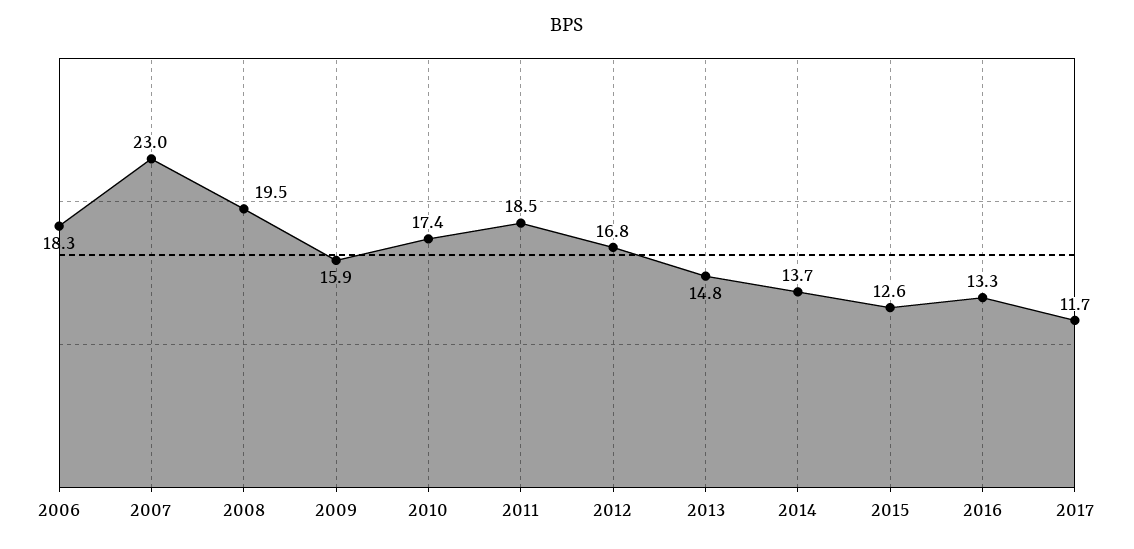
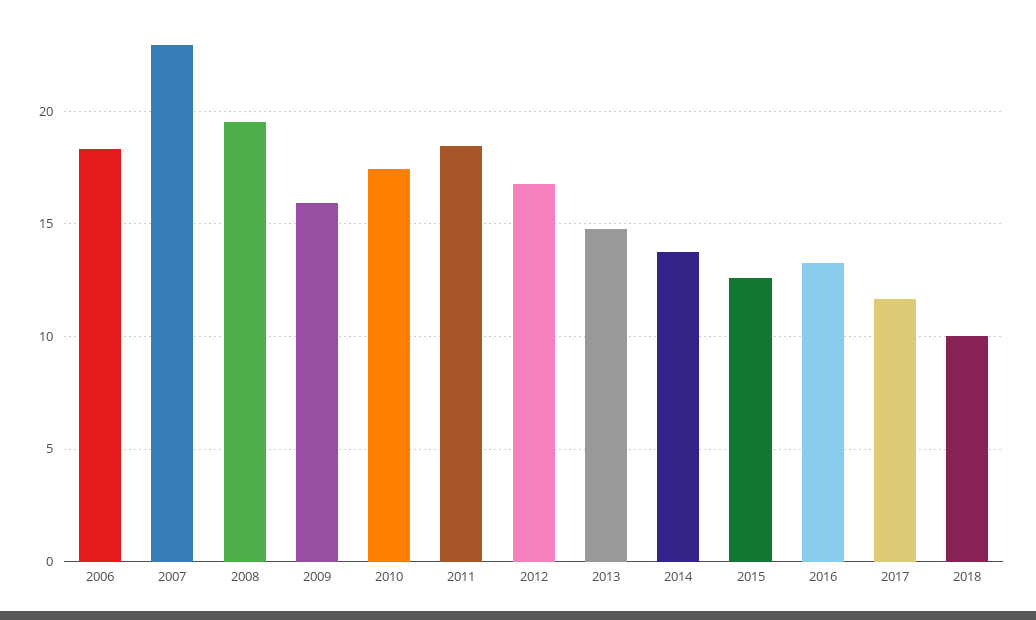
2018: none -> 10

